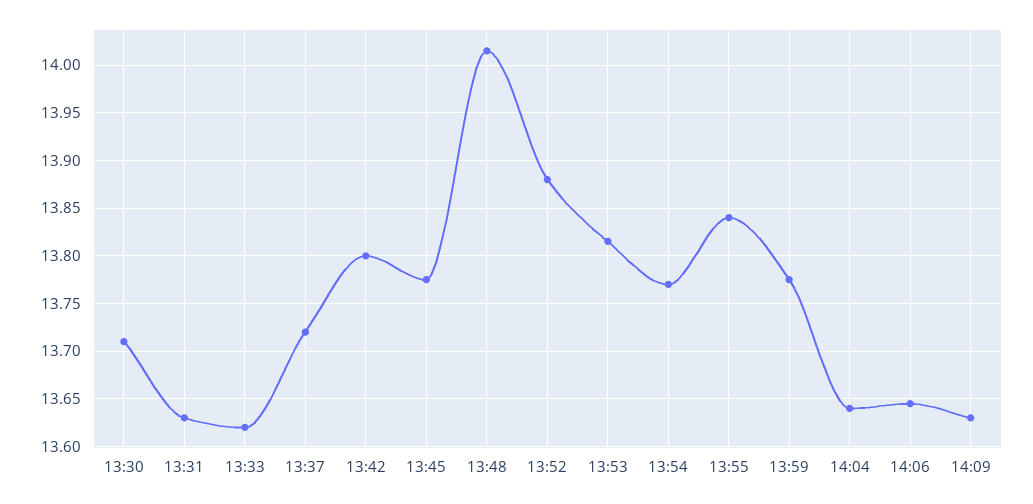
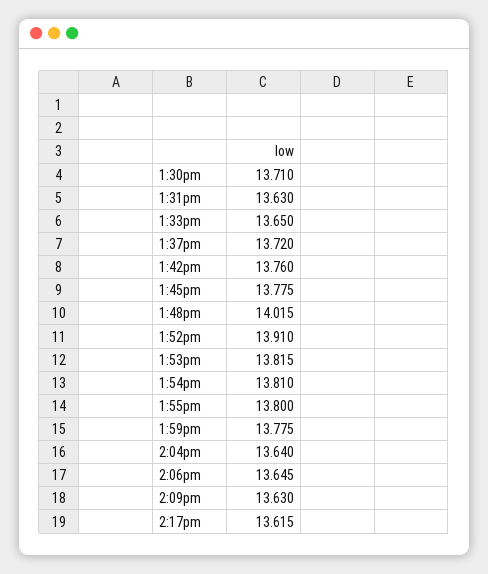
13:33: 13.62 -> 13.65
13:42: 13.8 -> 13.76
13:52: 13.88 -> 13.91
13:54: 13.77 -> 13.81
13:55: 13.84 -> 13.8
2:17pm: none -> 13.615

